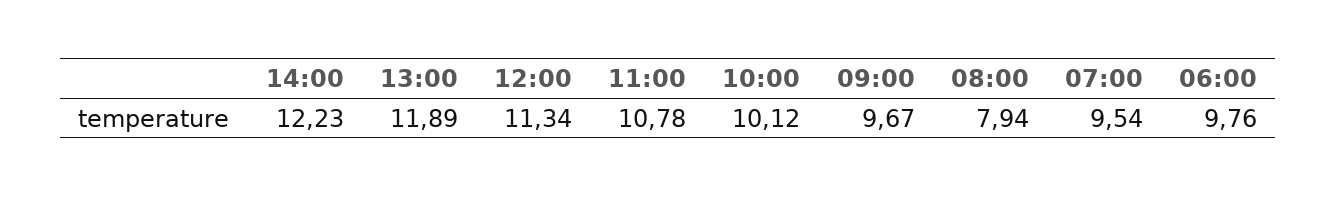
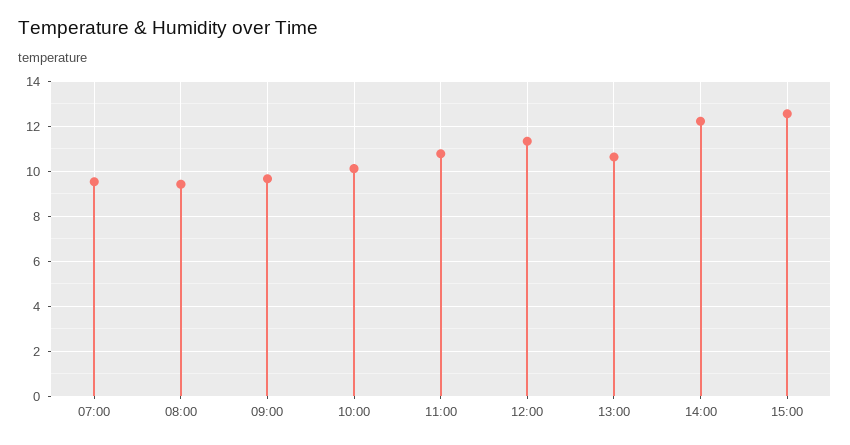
13:00: 11.89 -> 10.5
08:00: 7.94 -> 9.5
06:00: 9.76 -> none
15:00: none -> 12.5

